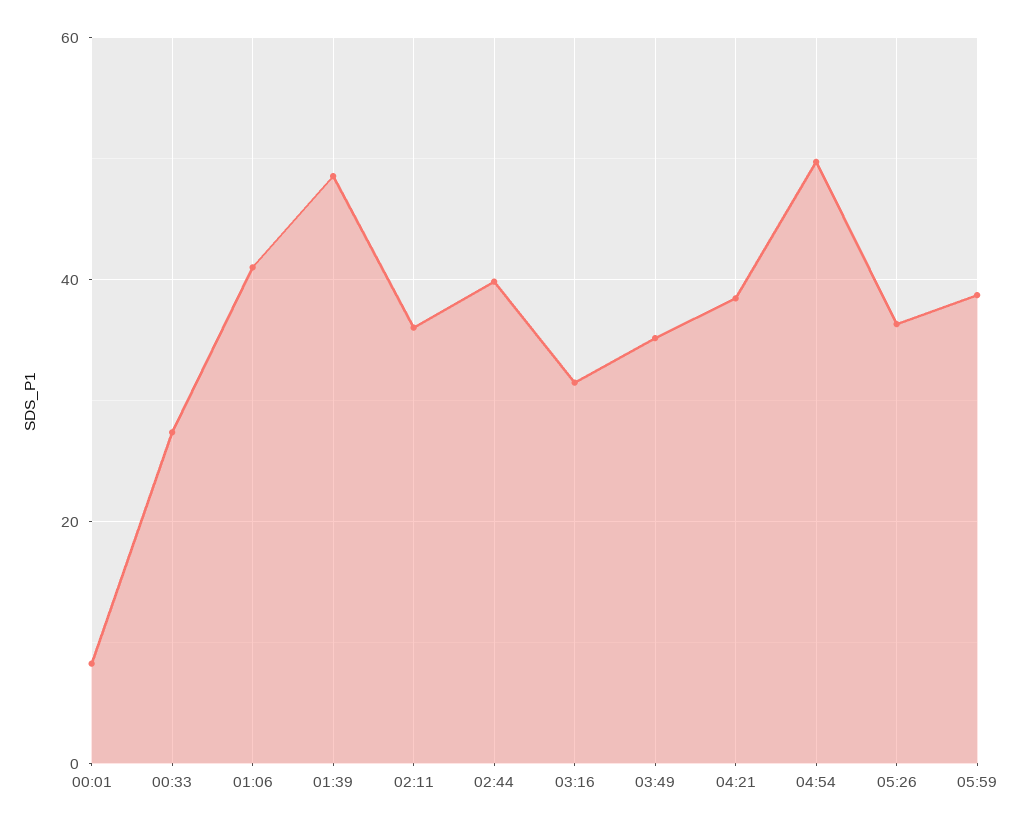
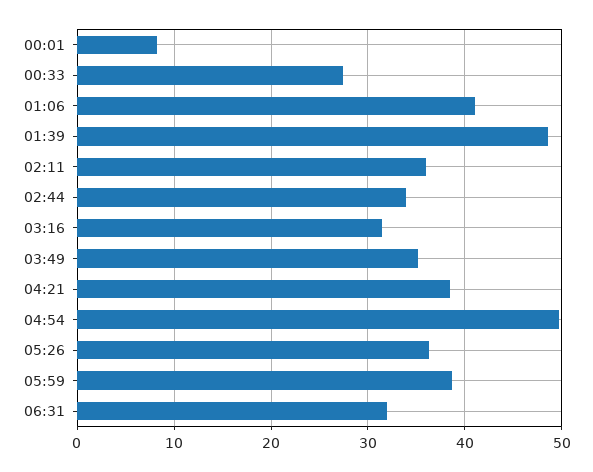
02:44: 40 -> 34
06:31: none -> 32

